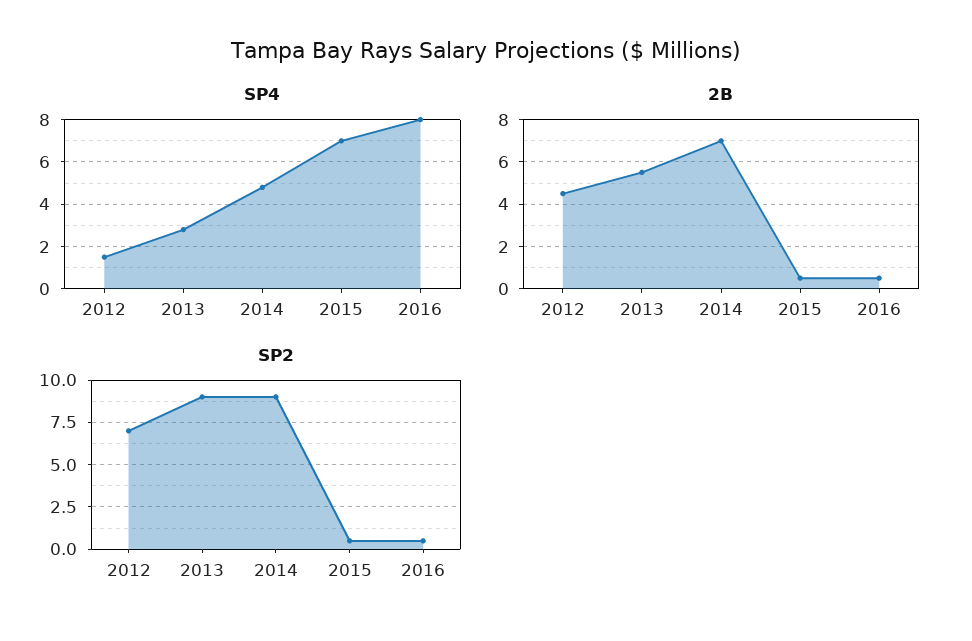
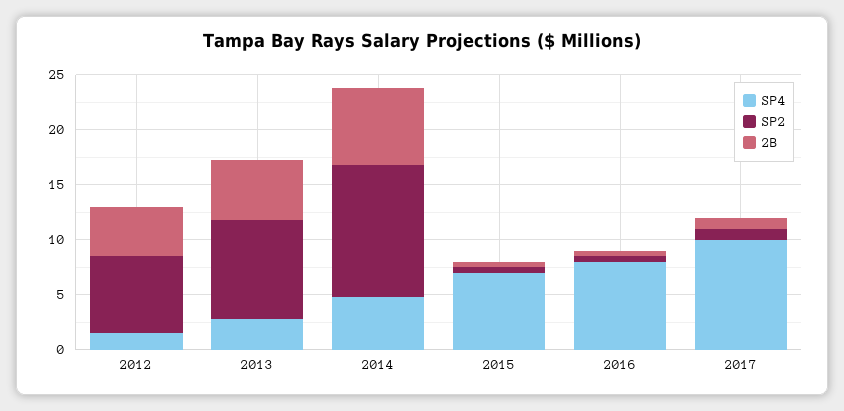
SP2, 2014: 9 -> 12
SP4, 2017: none -> 10
SP2, 2017: none -> 1
2B, 2017: none -> 1

